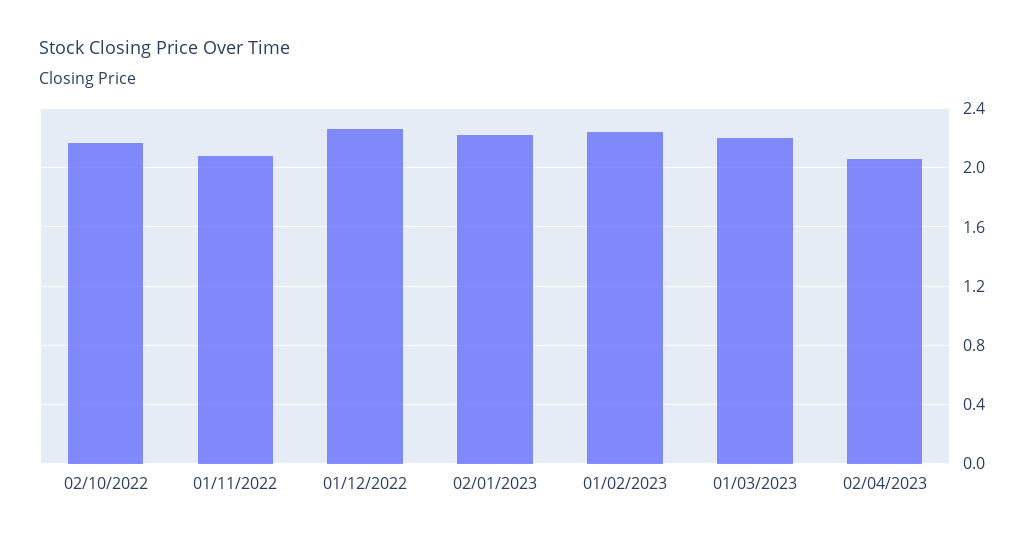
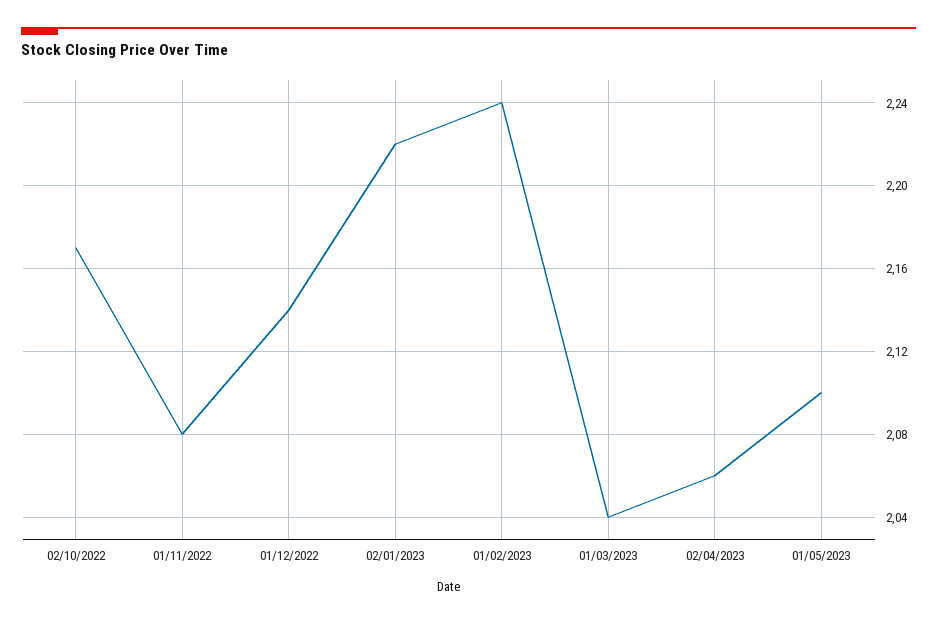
01/12/2022: 2.25 -> 2.14
01/03/2023: 2.2 -> 2.04
01/05/2023: none -> 2.1

